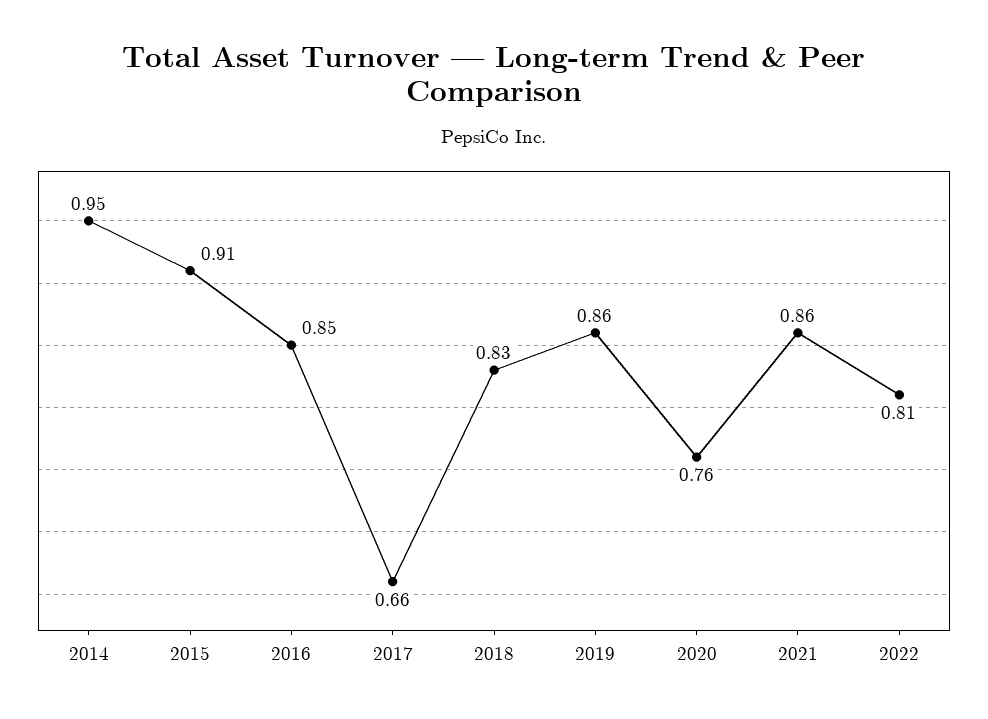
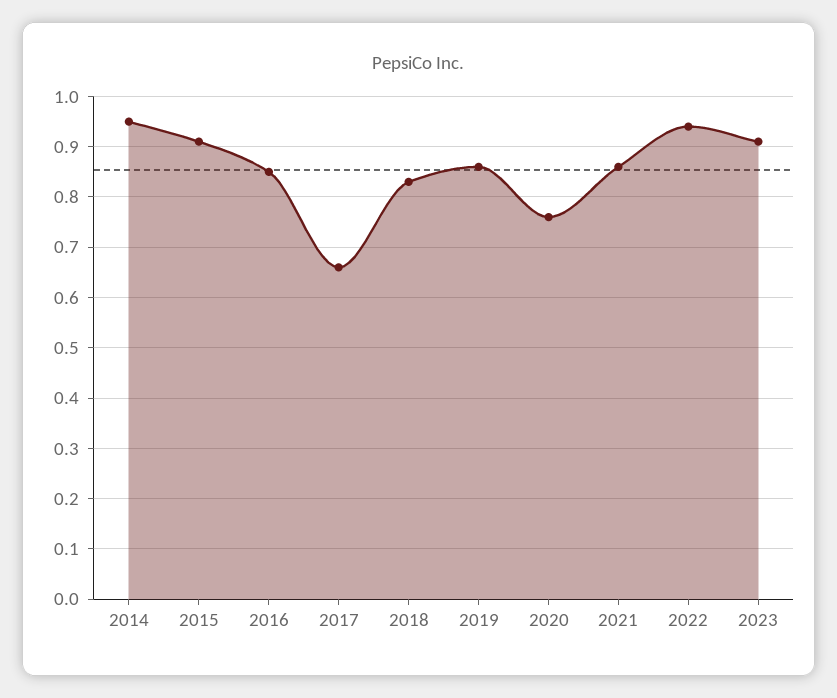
2022: 0.81 -> 0.95
2023: none -> 0.9

